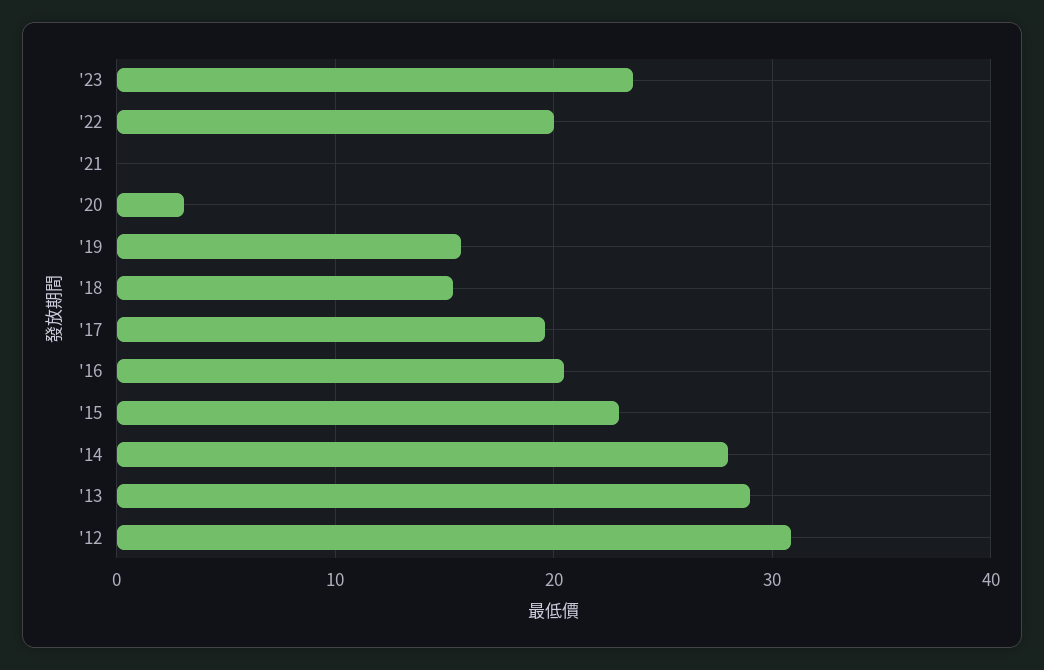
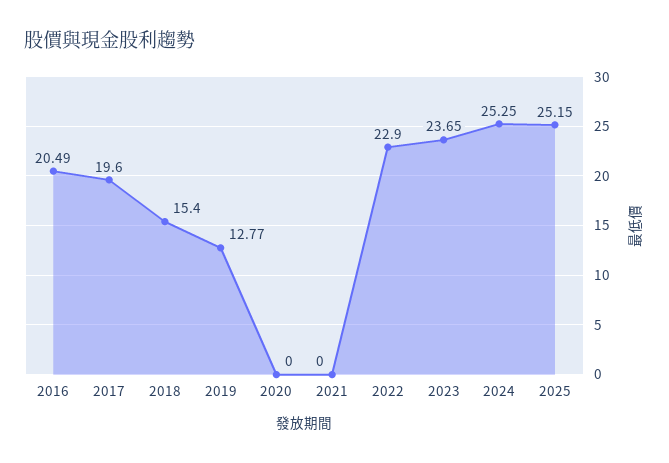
'22: 20 -> 22.9
'20: 3 -> 0
'19: 16 -> 12.77
'15: 23 -> none
'14: 28 -> none
'13: 29 -> none
'12: 31 -> none
2024: none -> 25.25
2025: none -> 25.15

